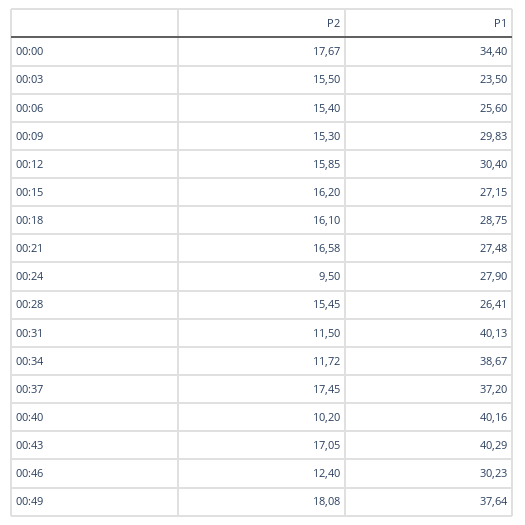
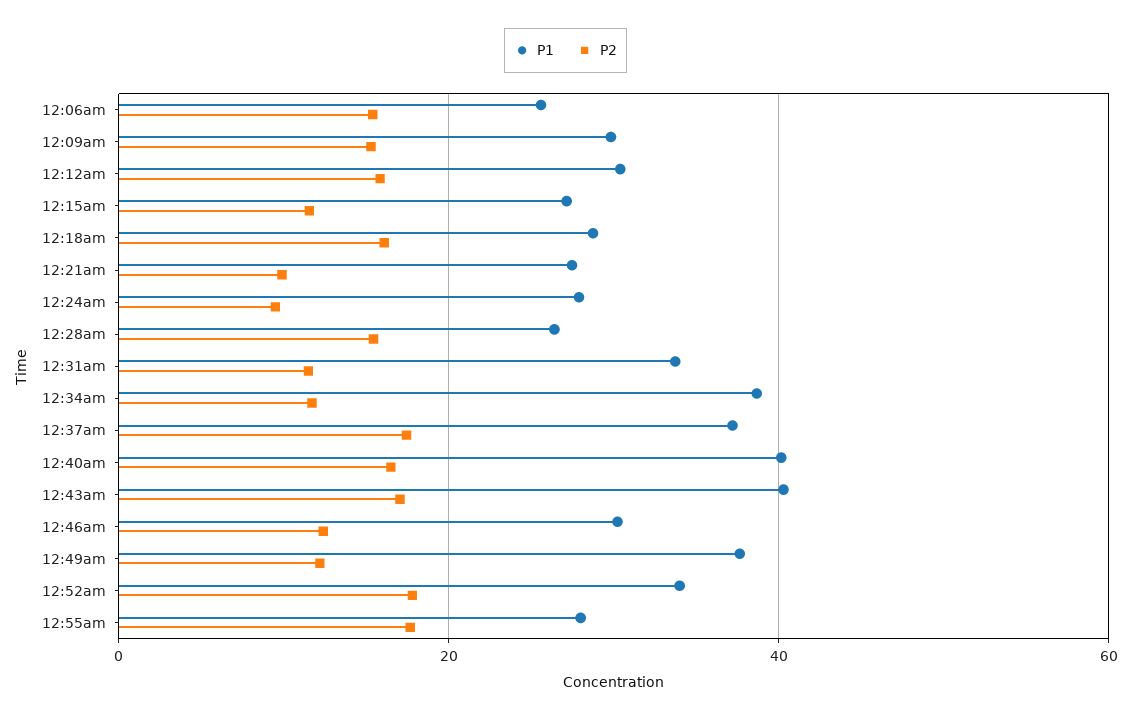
P2, 00:00: 17.67 -> none
P1, 00:00: 34.4 -> none
P2, 00:03: 15.5 -> none
P1, 00:03: 23.5 -> none
P2, 00:15: 16.2 -> 12
P2, 00:21: 16.58 -> 10
P1, 00:31: 40.13 -> 34
P2, 00:40: 10.2 -> 16
P2, 00:49: 18.08 -> 12
P1, 12:52am: none -> 34
P2, 12:52am: none -> 18
P1, 12:55am: none -> 28
P2, 12:55am: none -> 18

